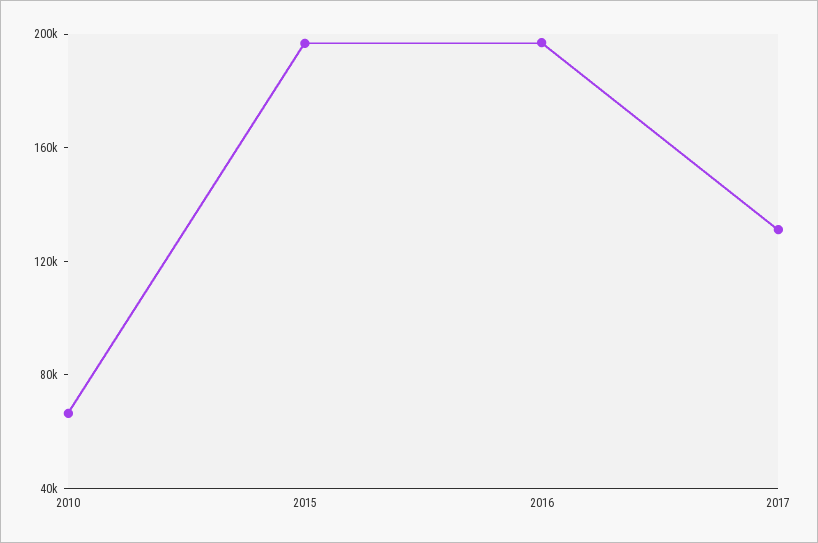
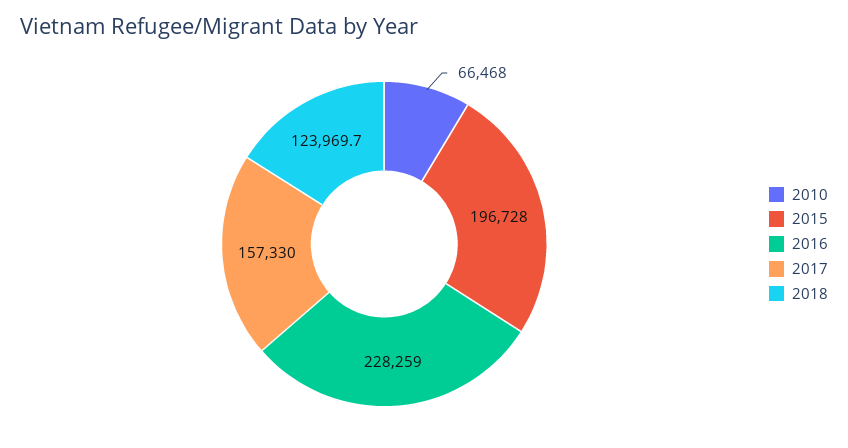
2016: 200000 -> 228259
2017: 130000 -> 157330
2018: none -> 123969.7

